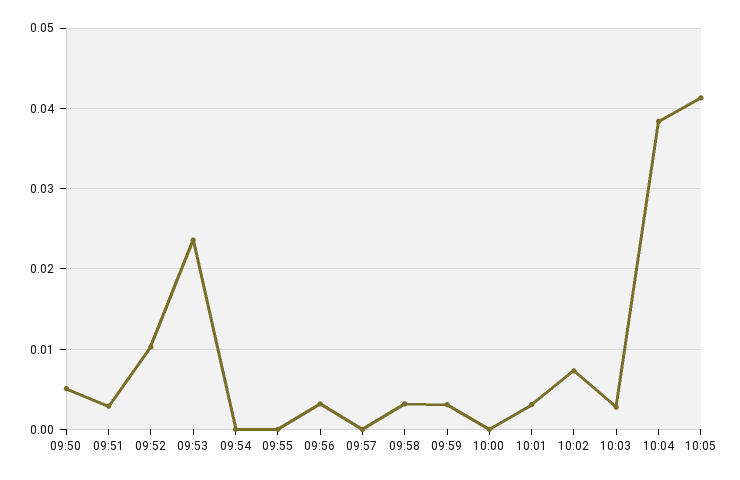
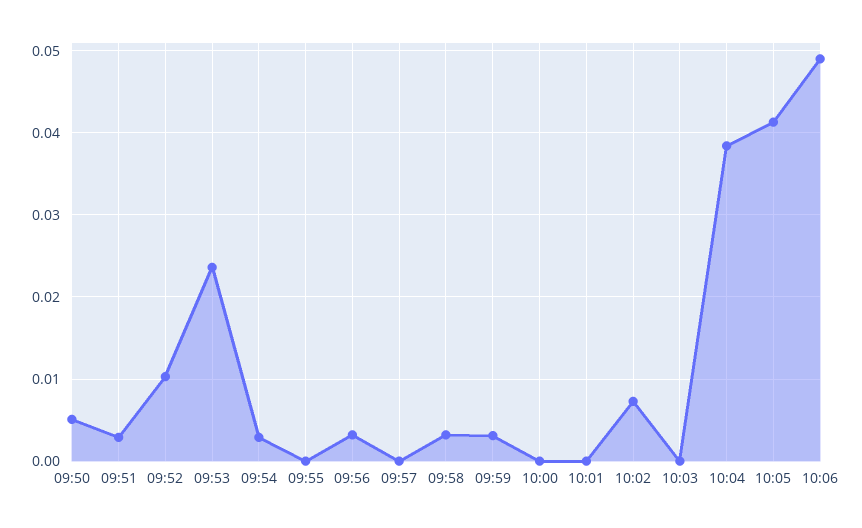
09:54: 0 -> 0.003
10:01: 0.003 -> 0
10:03: 0.003 -> 0
10:06: none -> 0.049

